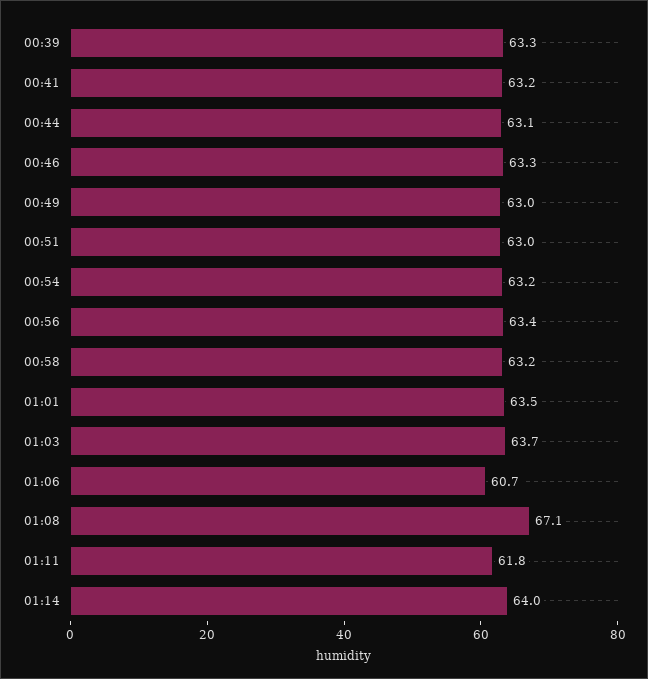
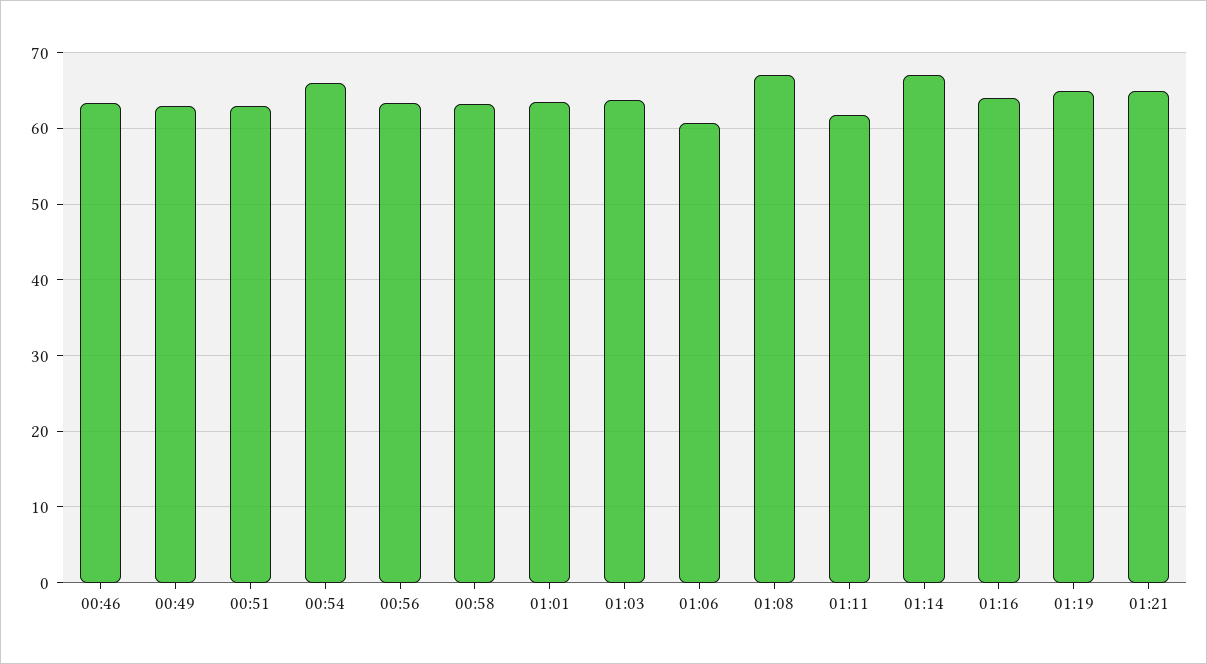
00:39: 63.3 -> none
00:41: 63.2 -> none
00:44: 63.1 -> none
00:54: 63.2 -> 66
01:14: 64 -> 67
01:16: none -> 64
01:19: none -> 65
01:21: none -> 65

